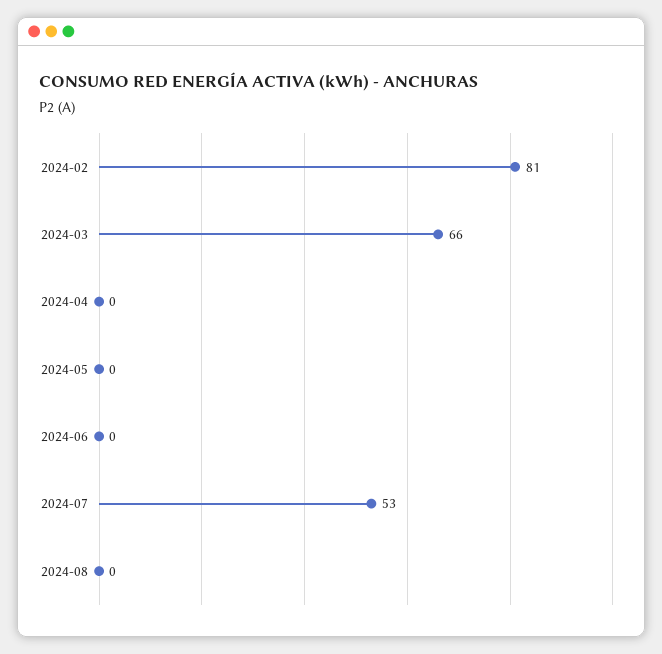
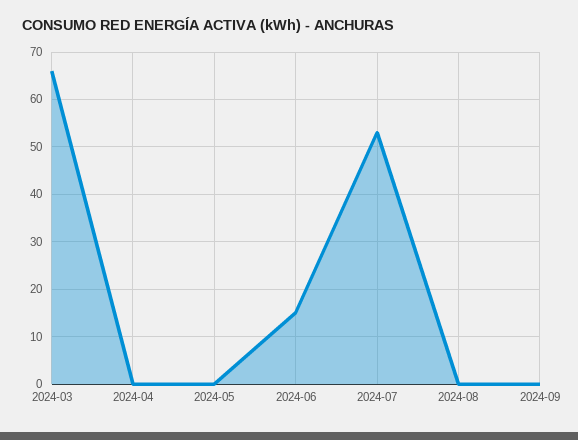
2024-02: 81 -> none
2024-06: 0 -> 15
2024-09: none -> 0

